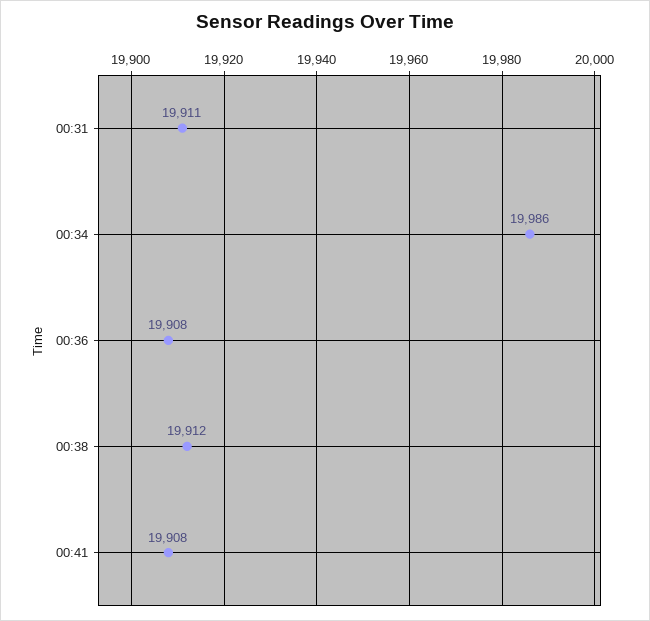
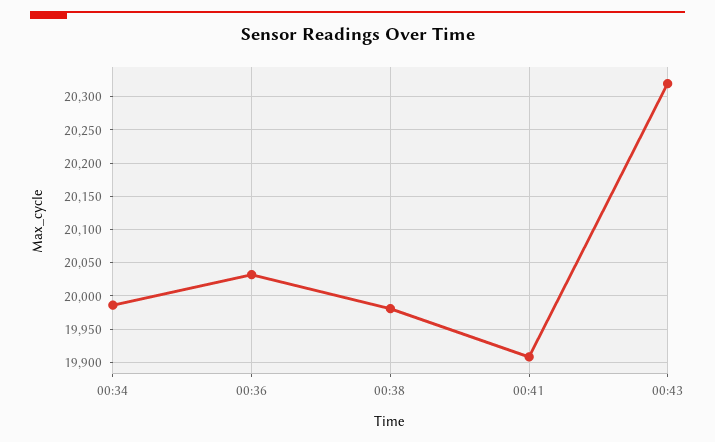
00:31: 19911 -> none
00:36: 19908 -> 20030
00:38: 19912 -> 19980
00:43: none -> 20320

